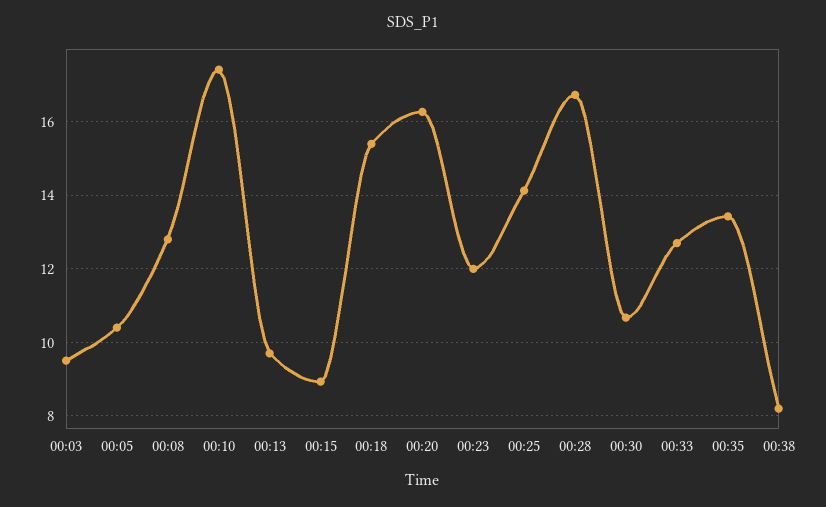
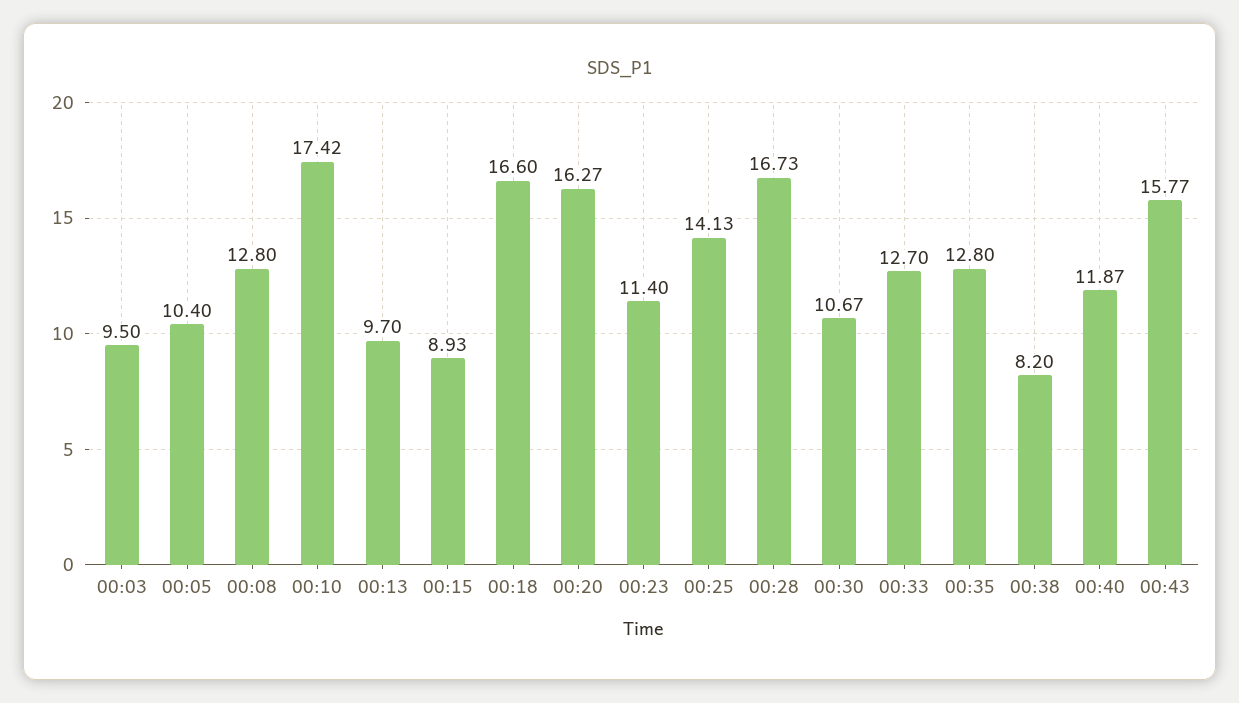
00:18: 15.4 -> 16.6
00:23: 12 -> 11.4
00:35: 13.4 -> 12.8
00:40: none -> 11.87
00:43: none -> 15.77

